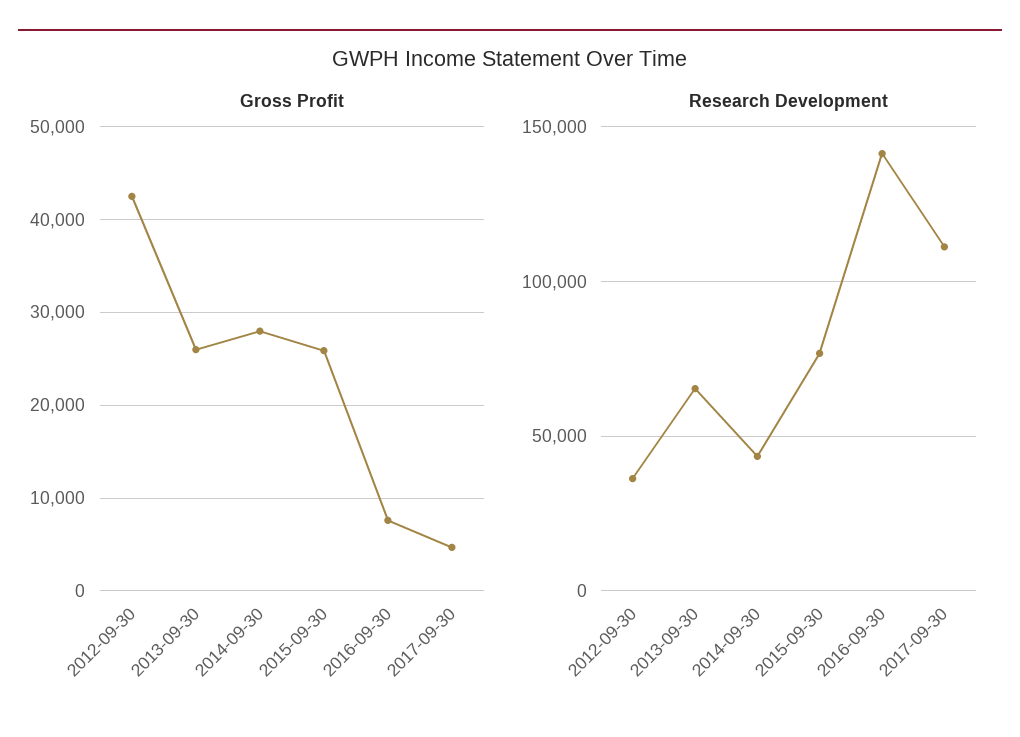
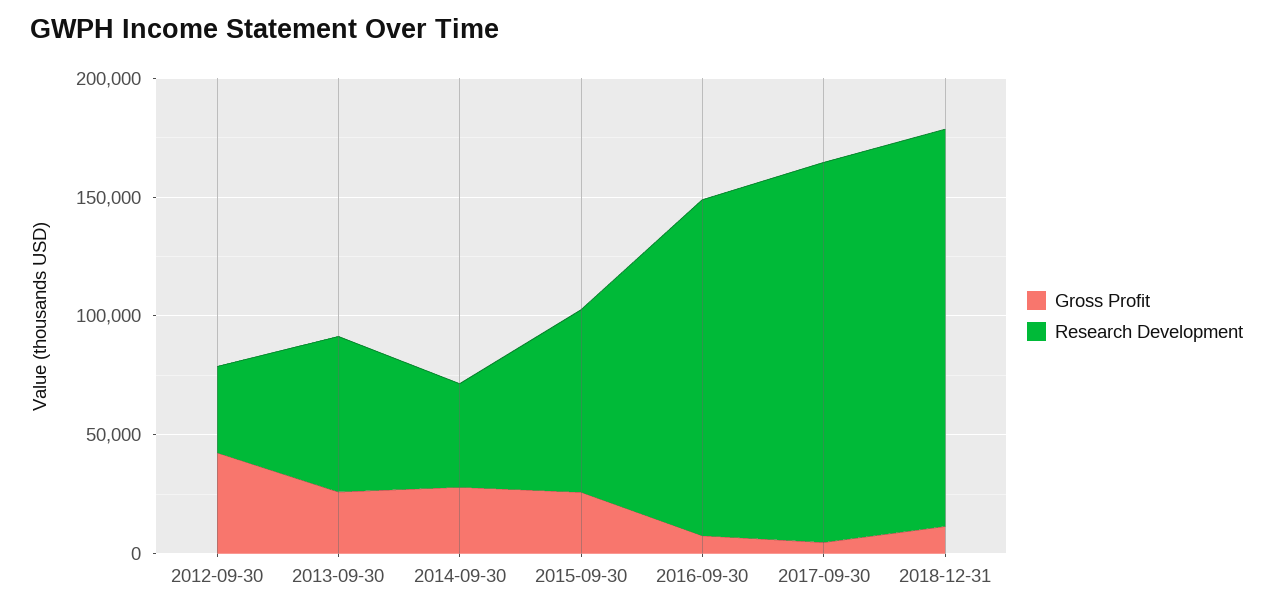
Research Development, 2017-09-30: 110000 -> 160000
Gross Profit, 2018-12-31: none -> 10000
Research Development, 2018-12-31: none -> 170000

